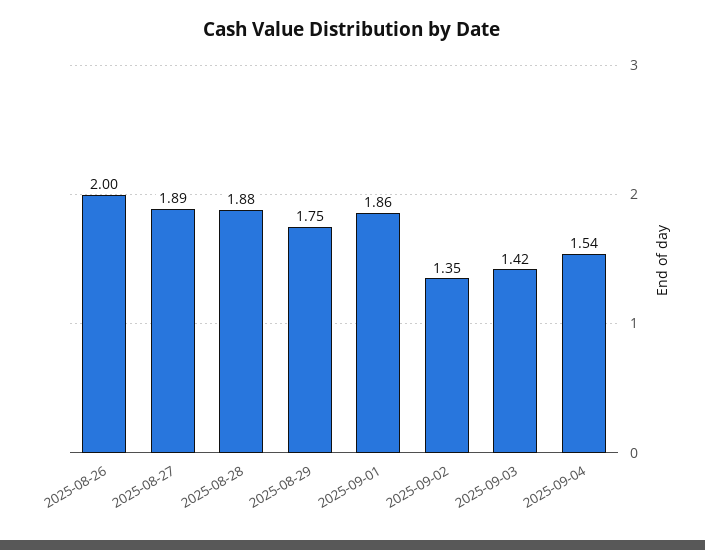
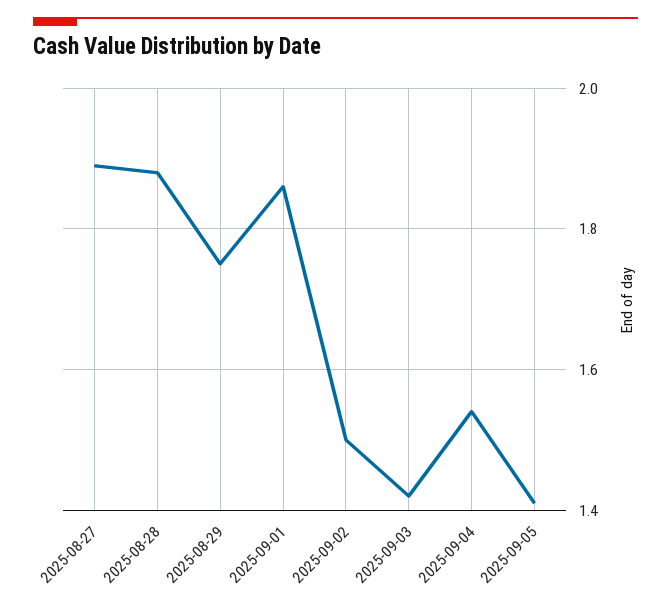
2025-08-26: 2 -> none
2025-09-02: 1.35 -> 1.5
2025-09-05: none -> 1.4

